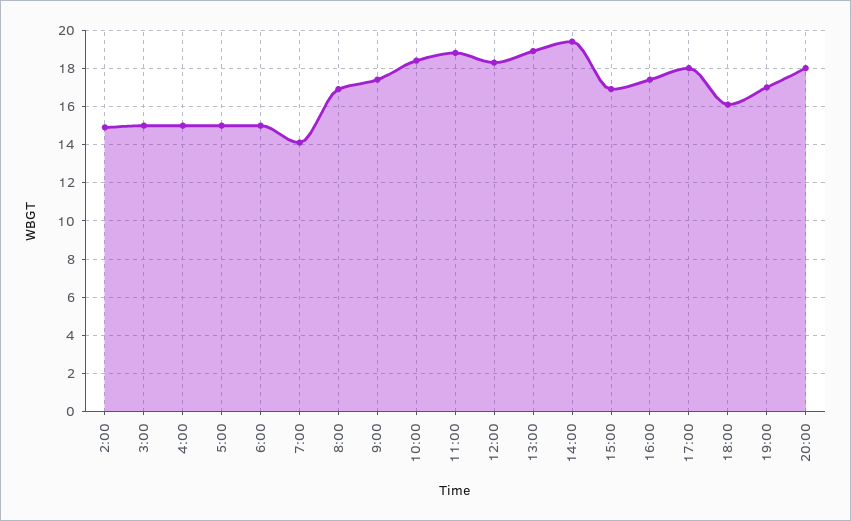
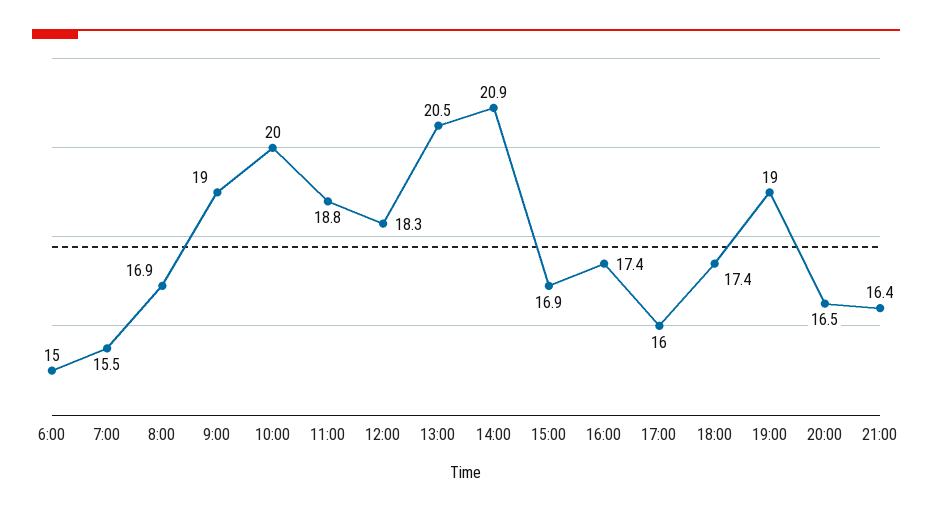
2:00: 15 -> none
3:00: 15 -> none
4:00: 15 -> none
5:00: 15 -> none
7:00: 14 -> 15.5
9:00: 17.5 -> 19
10:00: 18.5 -> 20
13:00: 19 -> 20.5
14:00: 19.5 -> 20.9
17:00: 18 -> 16
18:00: 16 -> 17.4
19:00: 17 -> 19
20:00: 18 -> 16.5
21:00: none -> 16.4

